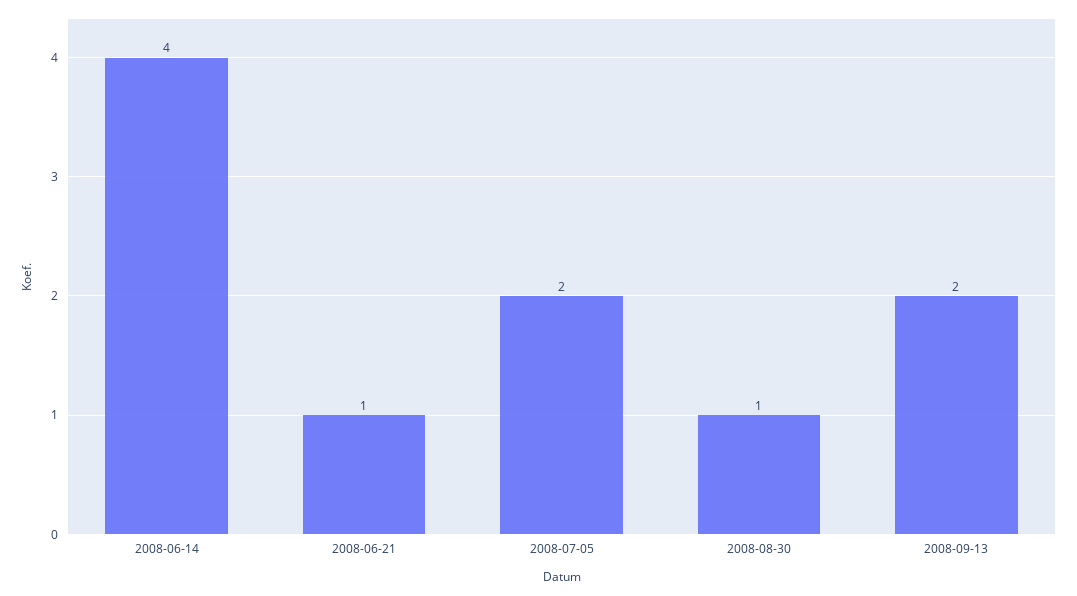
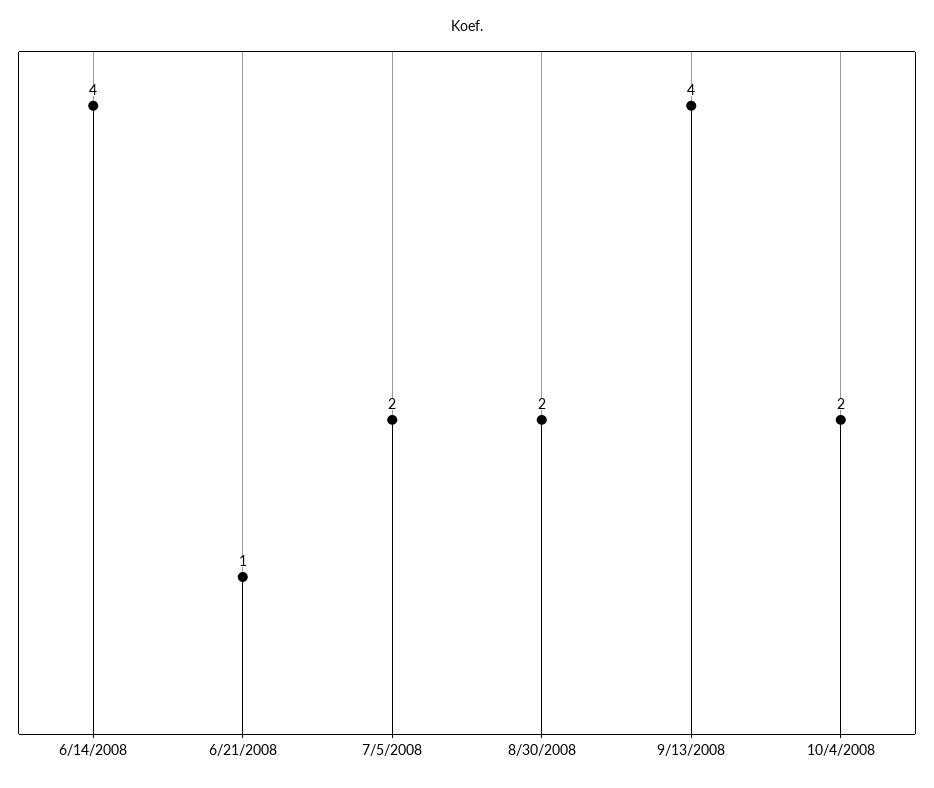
2008-08-30: 1 -> 2
2008-09-13: 2 -> 4
10/4/2008: none -> 2

